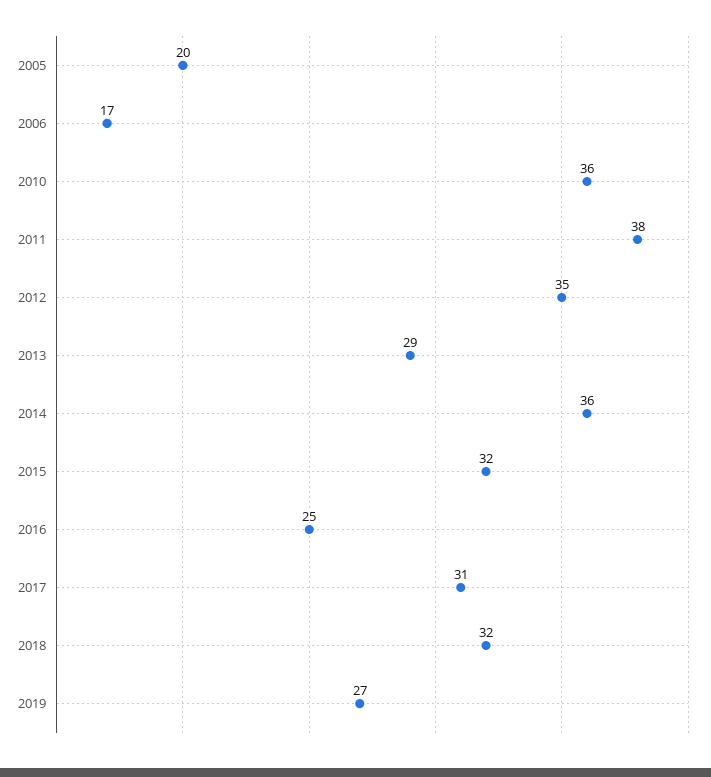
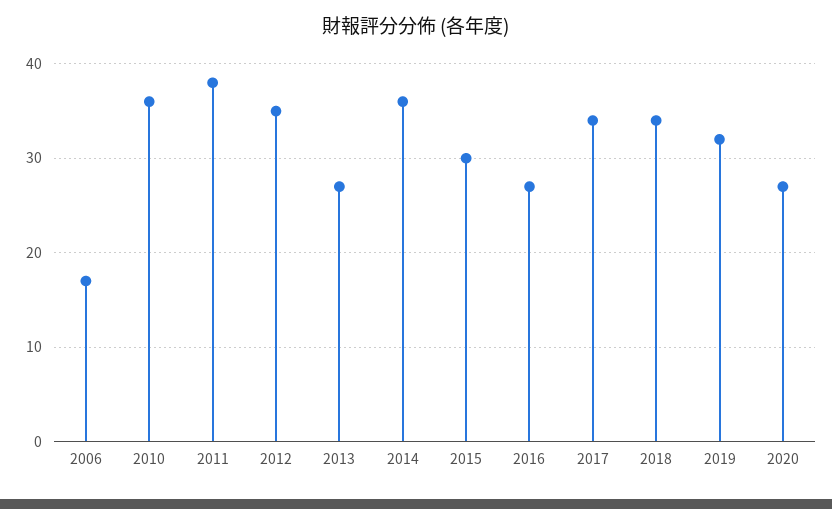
2005: 20 -> none
2013: 29 -> 27
2015: 32 -> 30
2016: 25 -> 27
2017: 31 -> 34
2018: 32 -> 34
2019: 27 -> 32
2020: none -> 27

